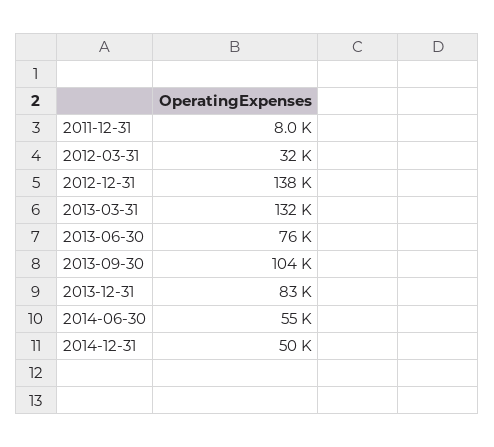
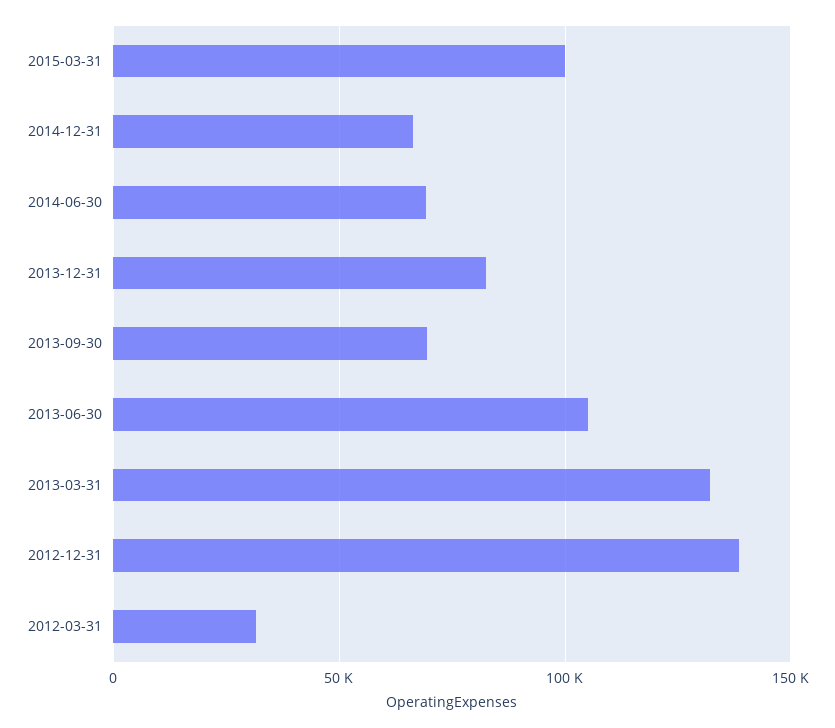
2011-12-31: 8000 -> none
2013-06-30: 76000 -> 105000
2013-09-30: 104000 -> 70000
2014-06-30: 55000 -> 70000
2014-12-31: 50000 -> 65000
2015-03-31: none -> 100000

